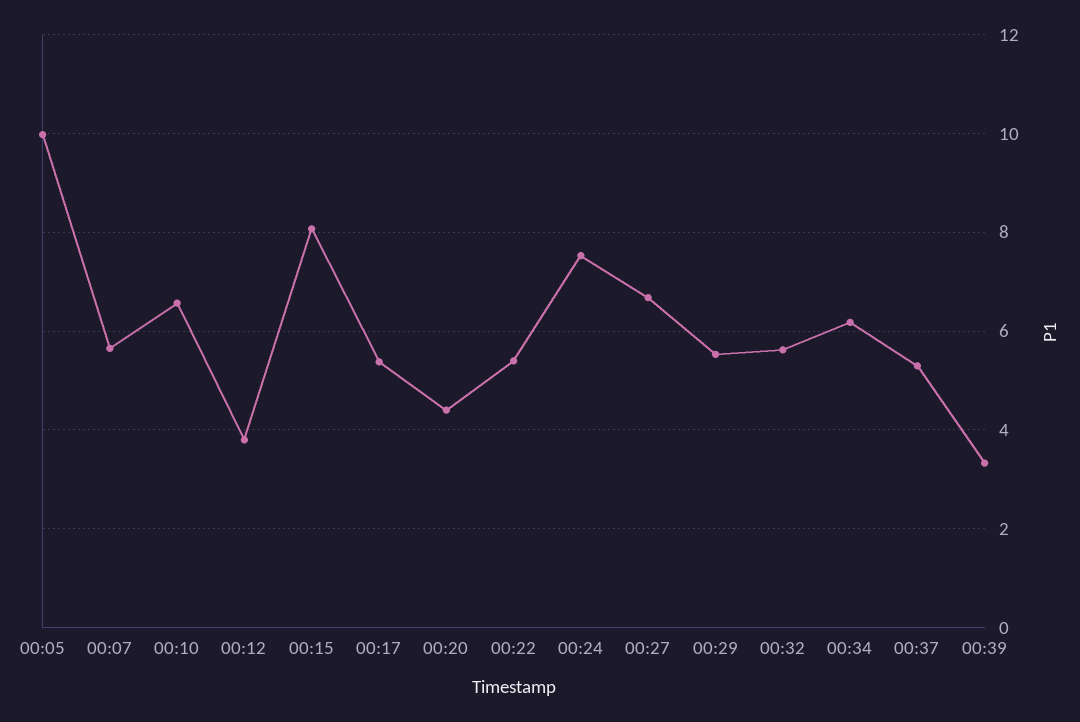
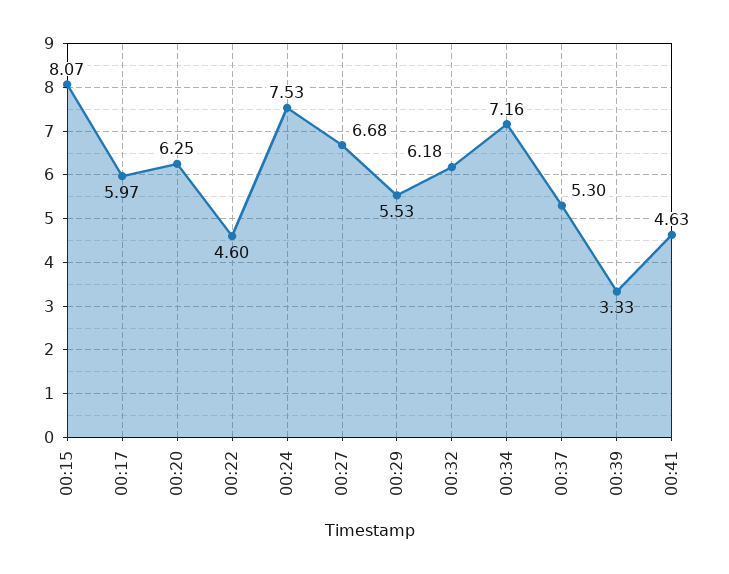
00:05: 10 -> none
00:07: 5.6 -> none
00:10: 6.6 -> none
00:12: 3.8 -> none
00:17: 5.4 -> 5.97
00:20: 4.4 -> 6.25
00:22: 5.4 -> 4.6
00:32: 5.6 -> 6.18
00:34: 6.2 -> 7.16
00:41: none -> 4.63

